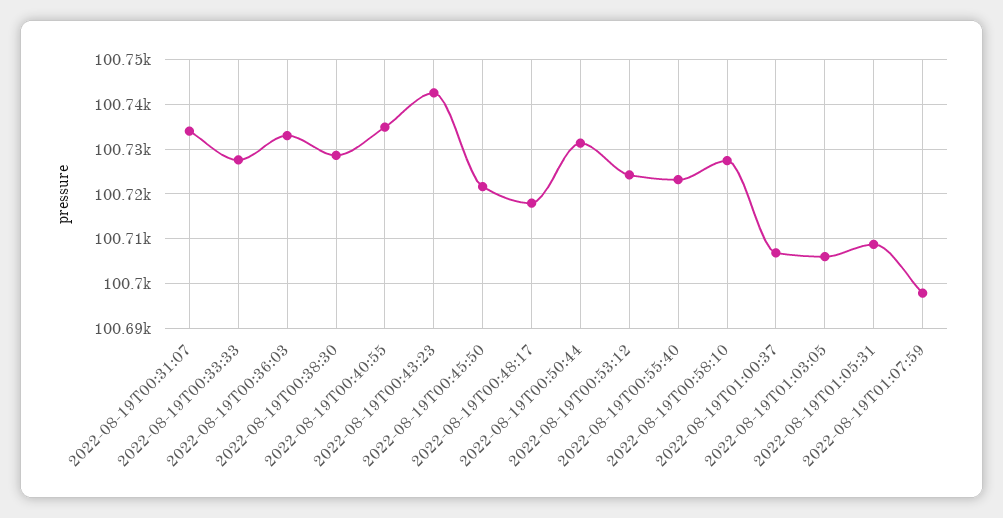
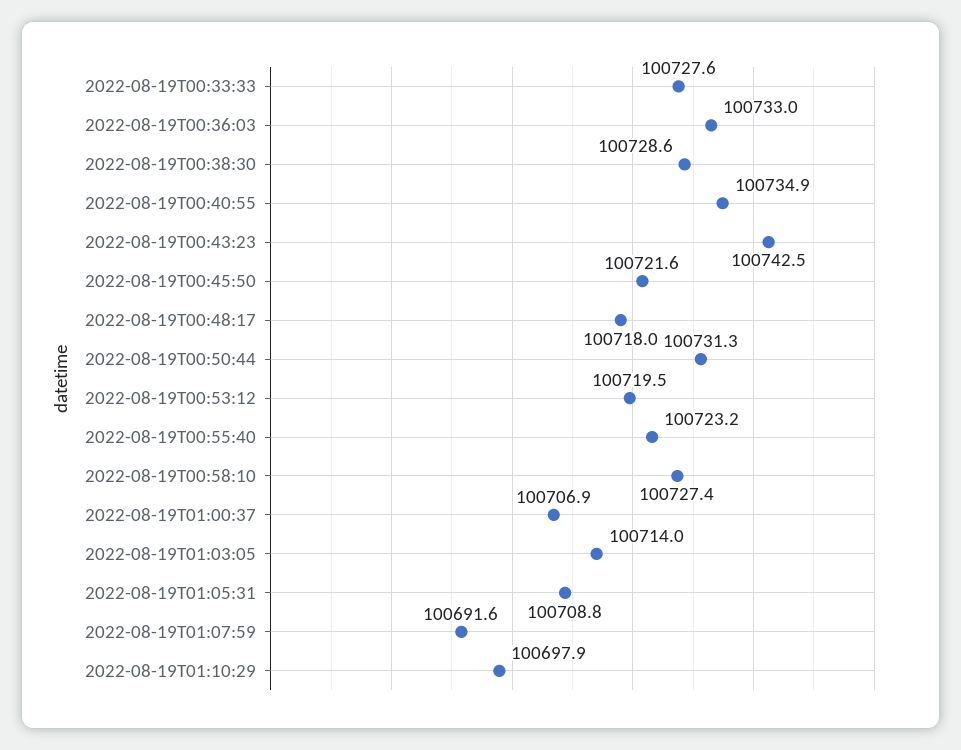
2022-08-19T00:31:07: 100734 -> none
2022-08-19T00:53:12: 100724 -> 100719.5
2022-08-19T01:03:05: 100706 -> 100714
2022-08-19T01:07:59: 100698 -> 100691.6
2022-08-19T01:10:29: none -> 100697.9

